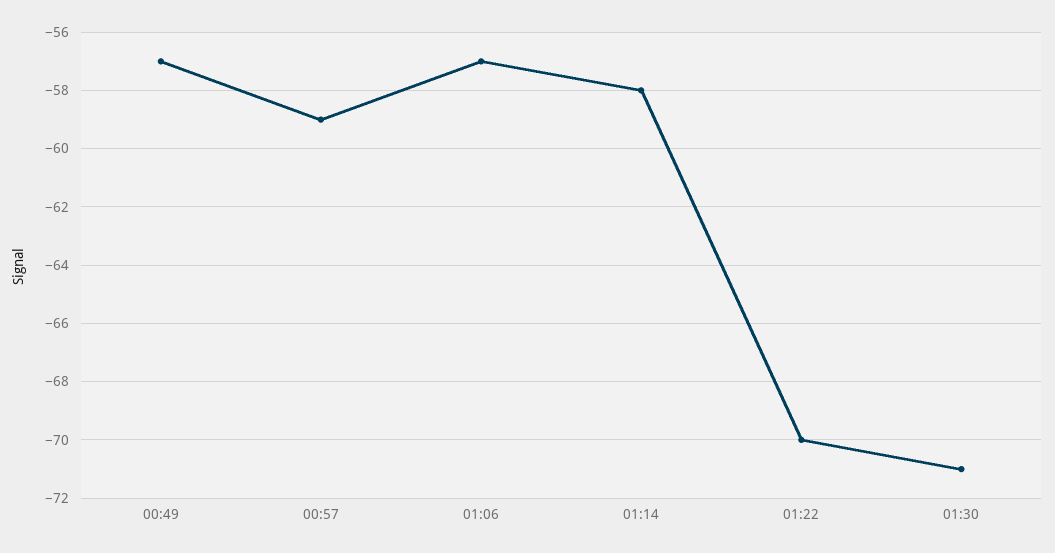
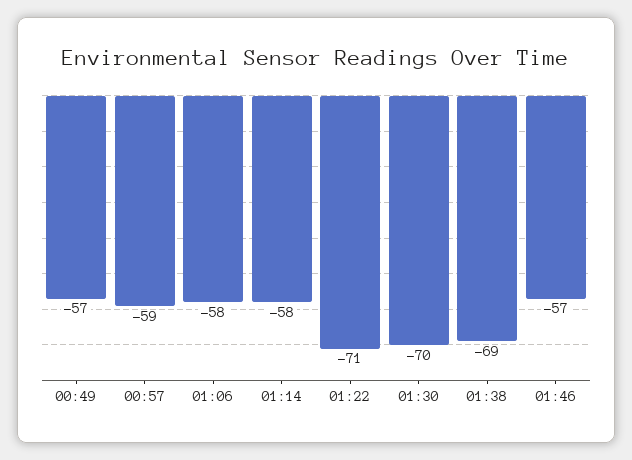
01:06: -57 -> -58
01:22: -70 -> -71
01:30: -71 -> -70
01:38: none -> -69
01:46: none -> -57

